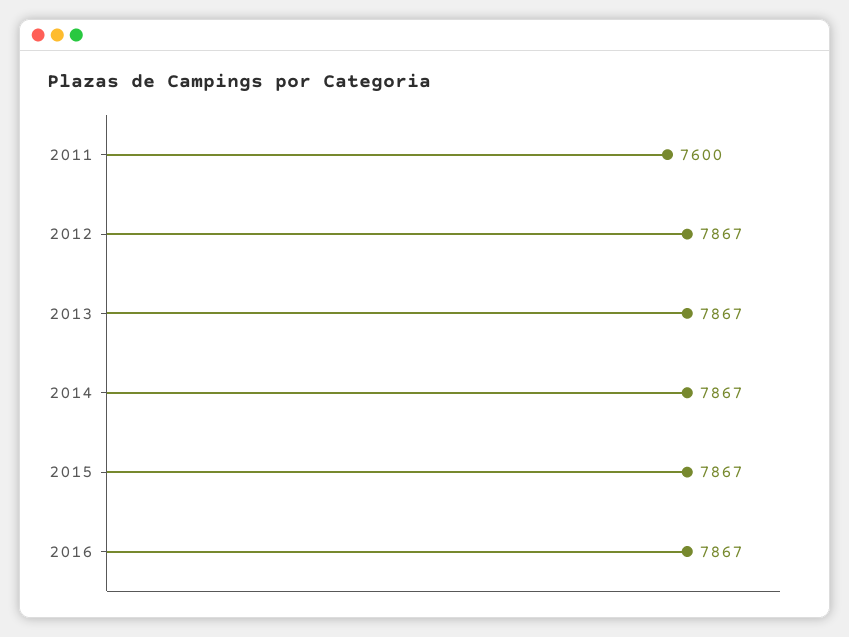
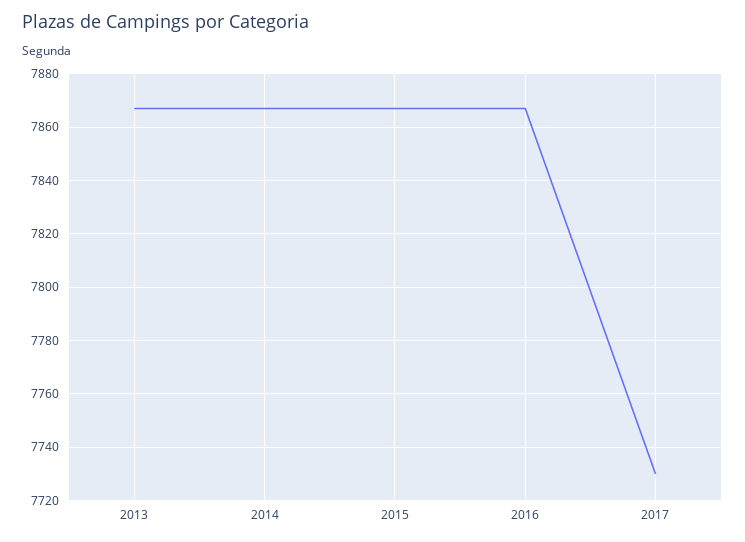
2011: 7600 -> none
2012: 7867 -> none
2017: none -> 7730

